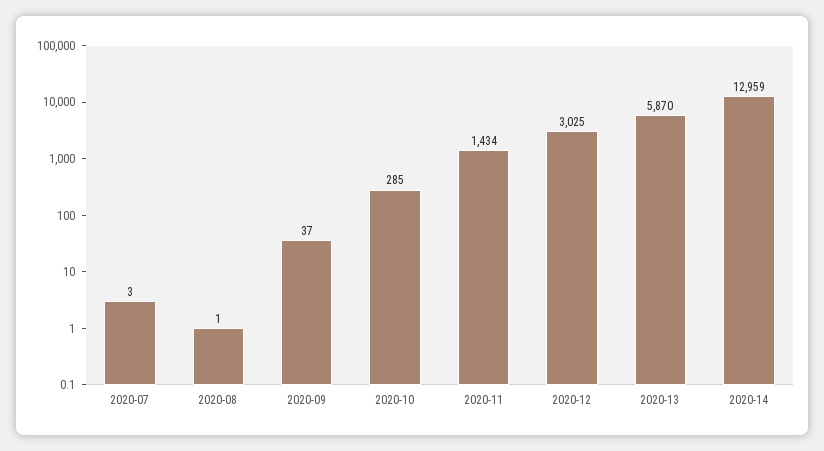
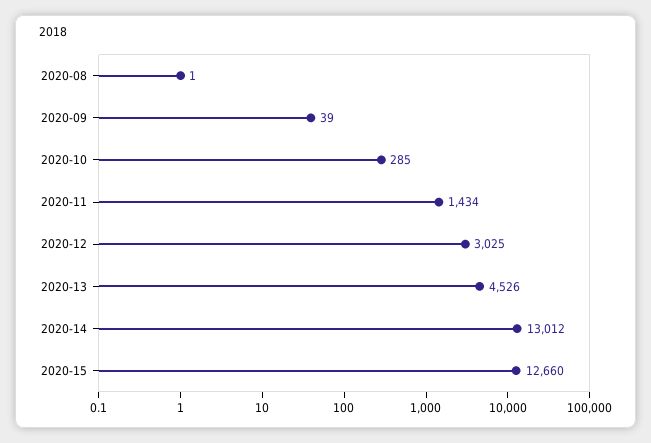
2020-07: 3 -> none
2020-09: 37 -> 39
2020-13: 5870 -> 4526
2020-14: 12959 -> 13012
2020-15: none -> 12660

